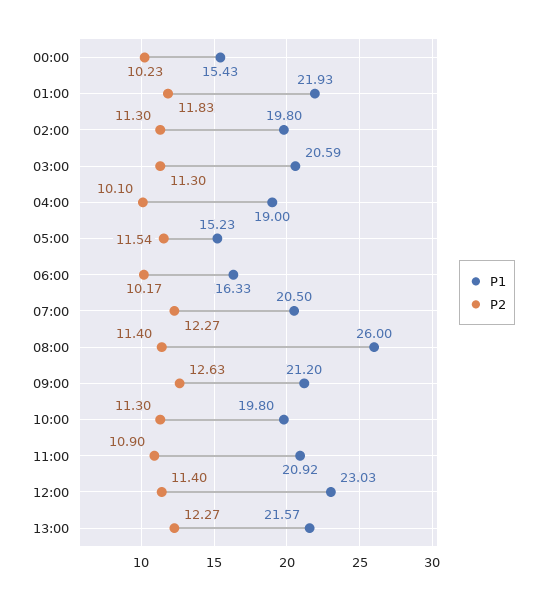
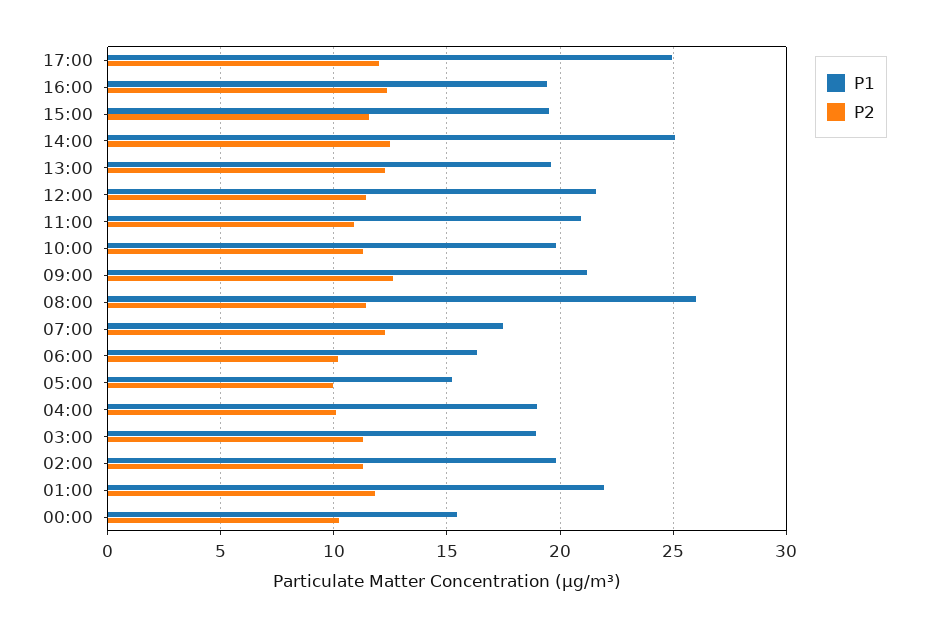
P1, 03:00: 20.59 -> 19
P2, 05:00: 11.54 -> 10
P1, 07:00: 20.5 -> 17.5
P1, 12:00: 23.03 -> 21.5
P1, 13:00: 21.57 -> 19.5
P1, 17:00: none -> 25
P2, 17:00: none -> 12
P1, 16:00: none -> 19.5
P2, 16:00: none -> 12.5
P1, 15:00: none -> 19.5
P2, 15:00: none -> 11.5
P1, 14:00: none -> 25
P2, 14:00: none -> 12.5

